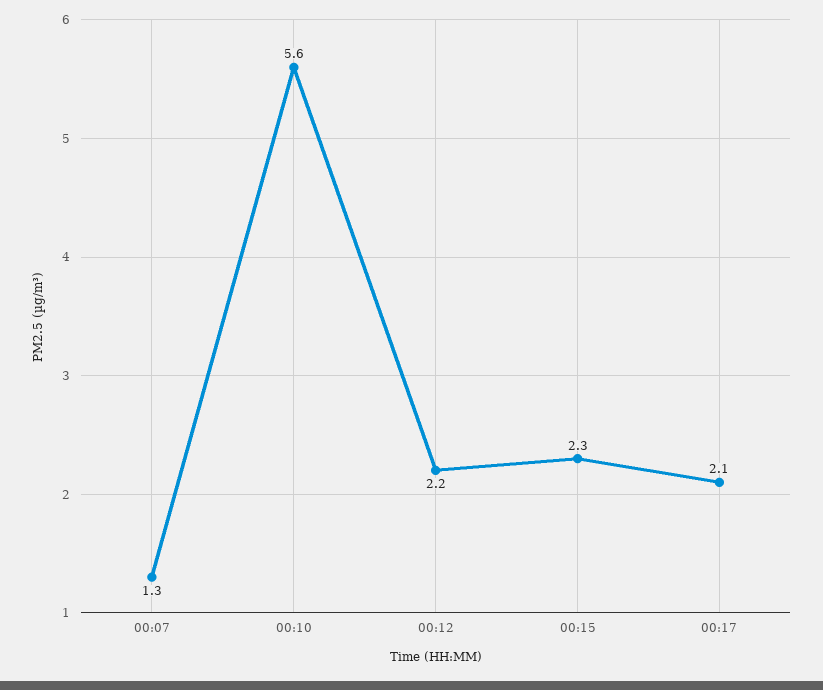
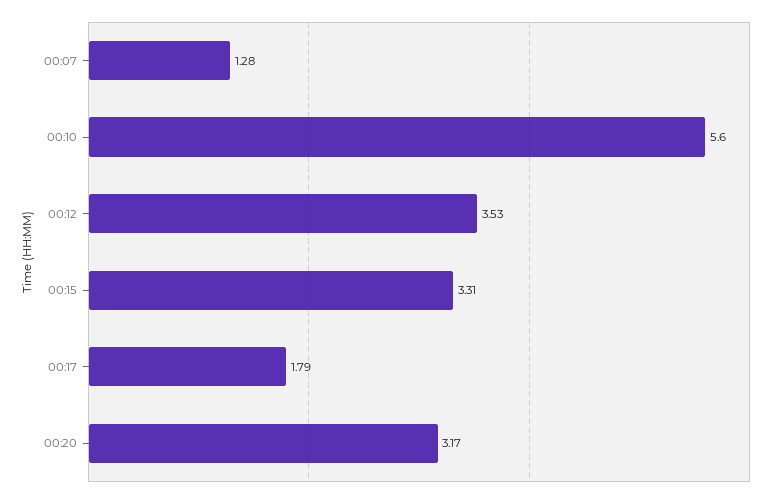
00:12: 2.2 -> 3.53
00:15: 2.3 -> 3.31
00:17: 2.1 -> 1.79
00:20: none -> 3.17

